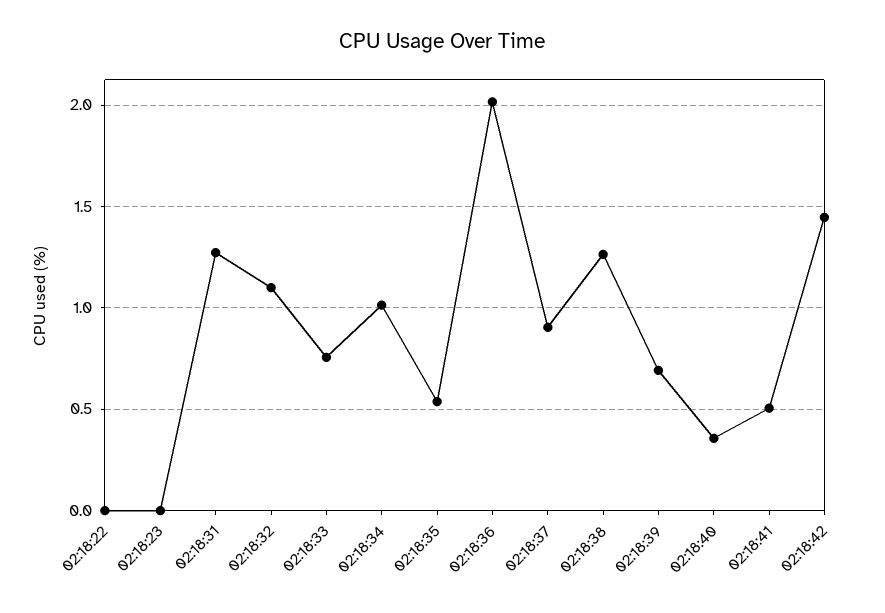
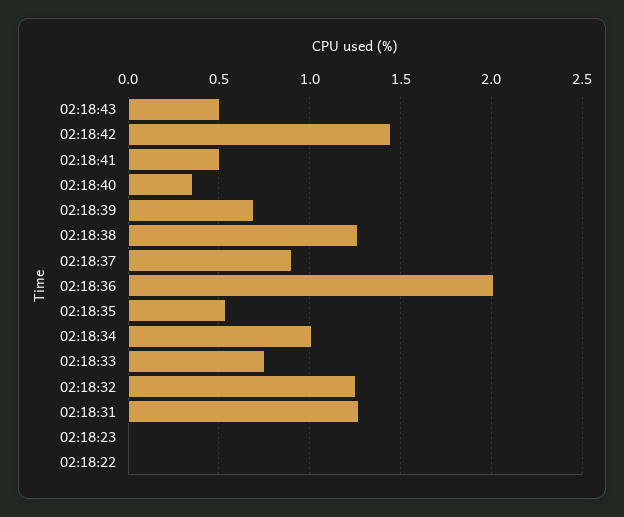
02:18:32: 1.1 -> 1.25
02:18:43: none -> 0.5

